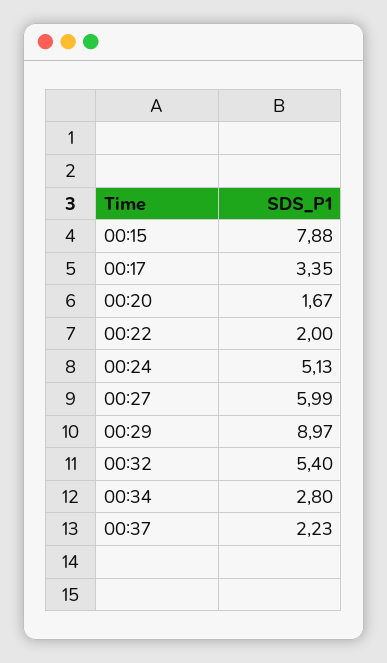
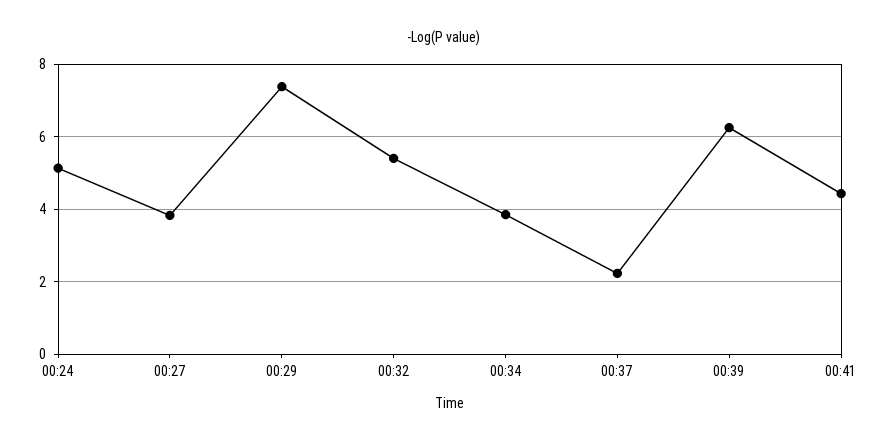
00:15: 7.88 -> none
00:17: 3.35 -> none
00:20: 1.67 -> none
00:22: 2 -> none
00:27: 5.99 -> 3.8
00:29: 8.97 -> 7.4
00:34: 2.8 -> 3.8
00:39: none -> 6.2
00:41: none -> 4.4

